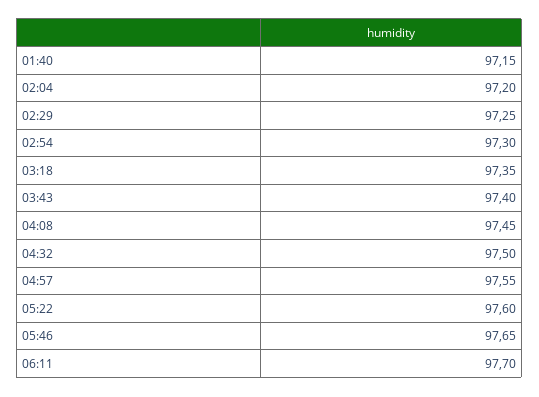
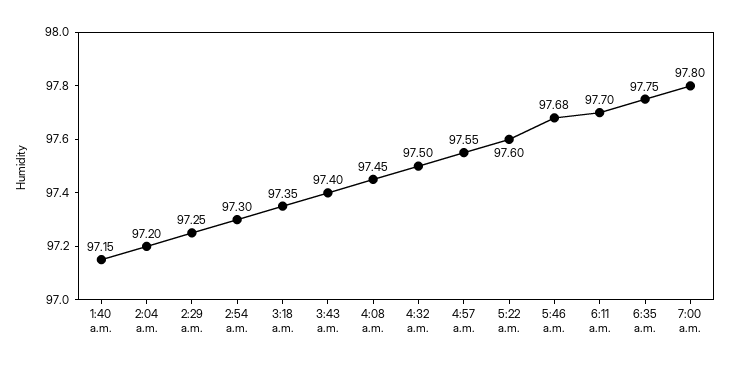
05:46: 97.65 -> 97.68
6:35 a.m.: none -> 97.75
7:00 a.m.: none -> 97.8

